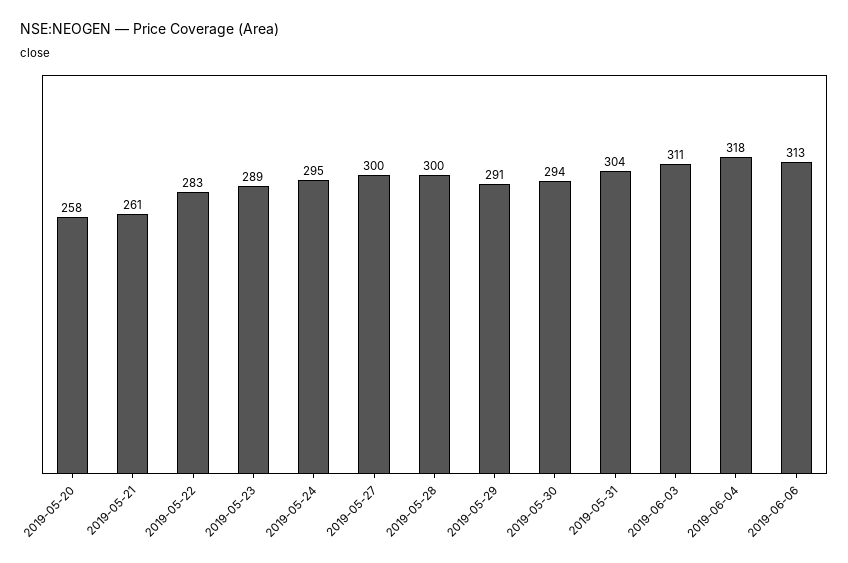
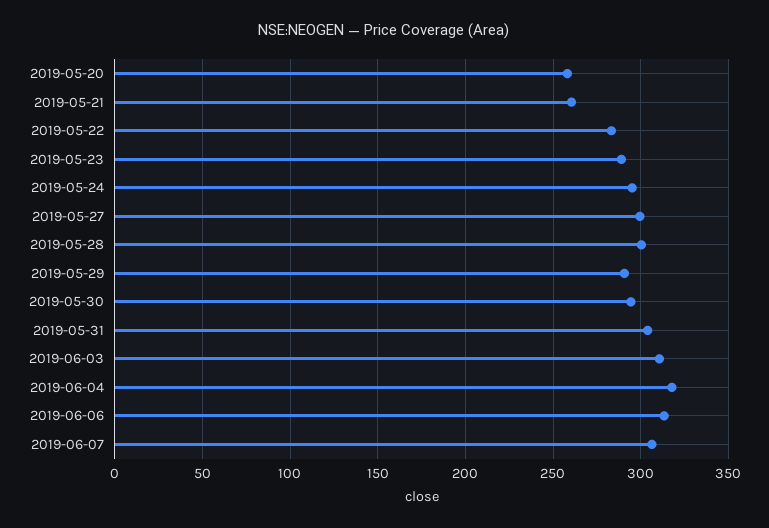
2019-06-07: none -> 305

